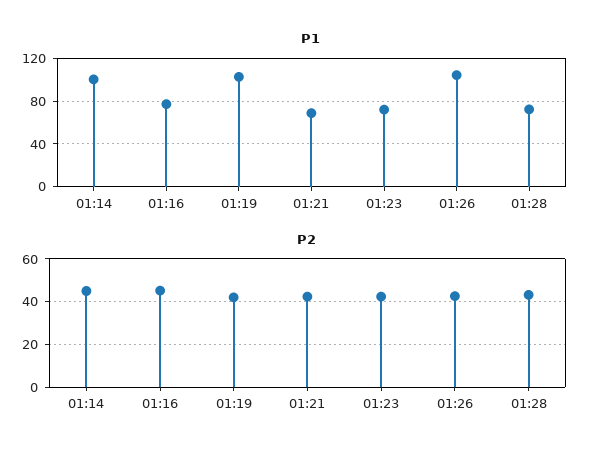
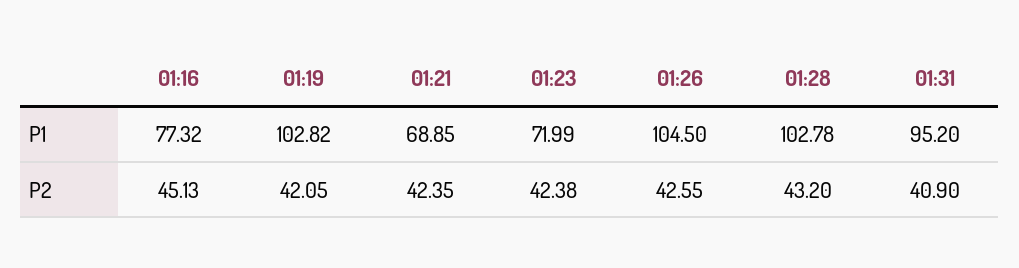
P1, 01:14: 100 -> none
P1, 01:28: 70 -> 102.78
P2, 01:14: 45 -> none
P1, 01:31: none -> 95.2
P2, 01:31: none -> 40.9

